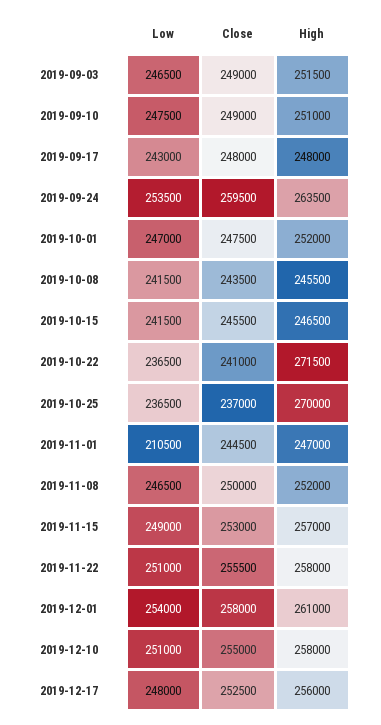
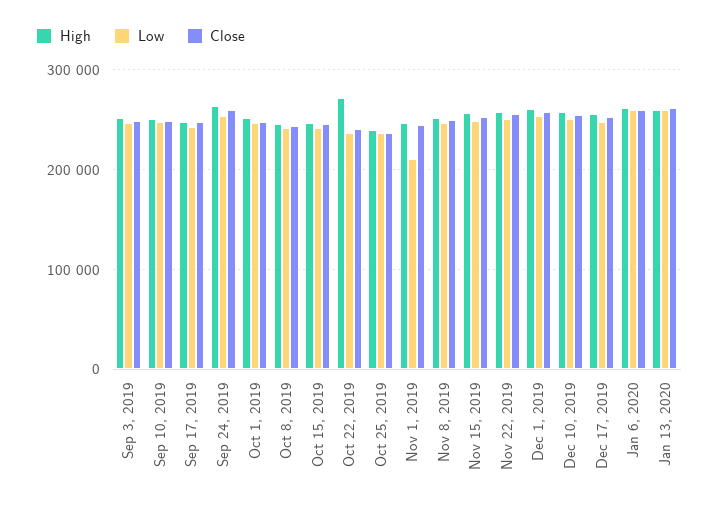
High, 2019-10-25: 270000 -> 240000
High, Jan 6, 2020: none -> 260000
Low, Jan 6, 2020: none -> 260000
Close, Jan 6, 2020: none -> 260000
High, Jan 13, 2020: none -> 260000
Low, Jan 13, 2020: none -> 260000
Close, Jan 13, 2020: none -> 260000

